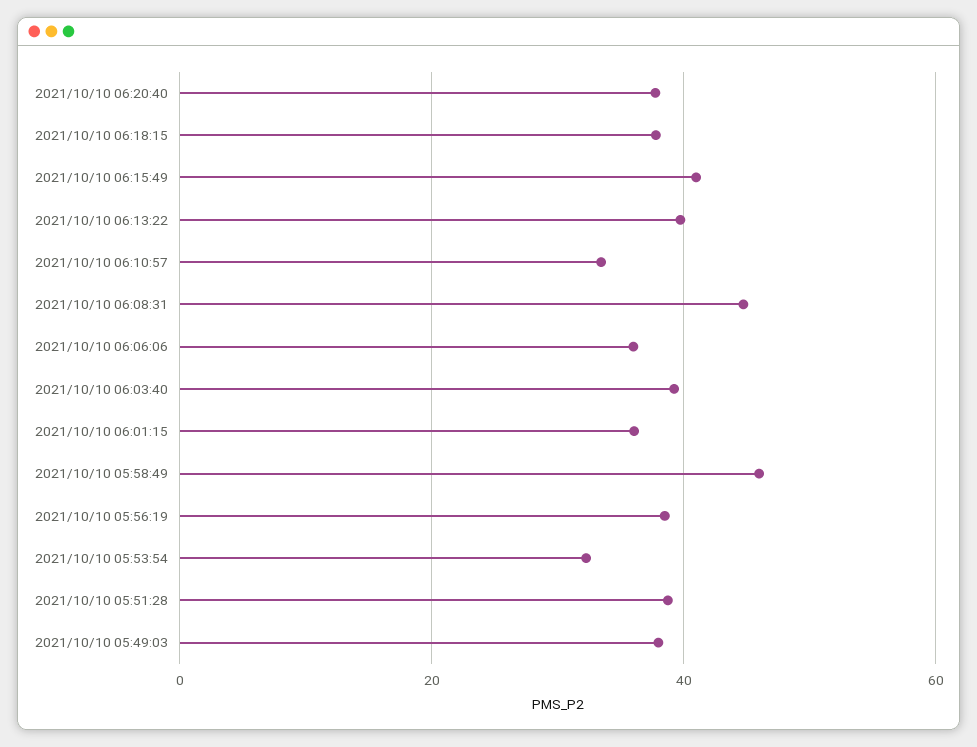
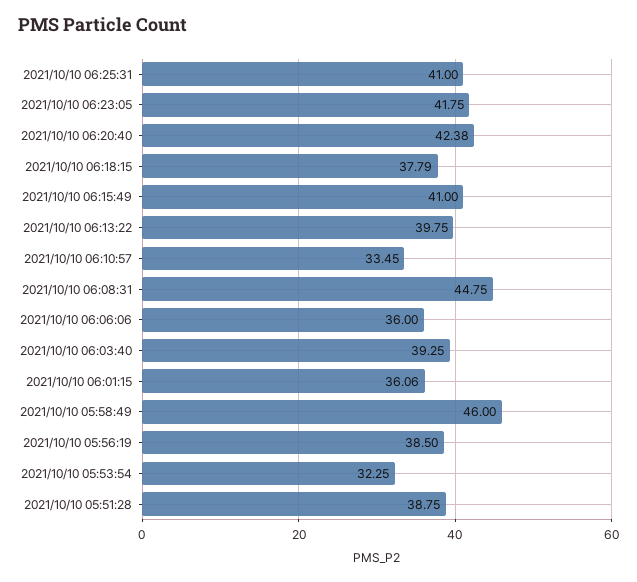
2021/10/10 06:20:40: 38 -> 42.38
2021/10/10 05:49:03: 38 -> none
2021/10/10 06:25:31: none -> 41
2021/10/10 06:23:05: none -> 41.75

